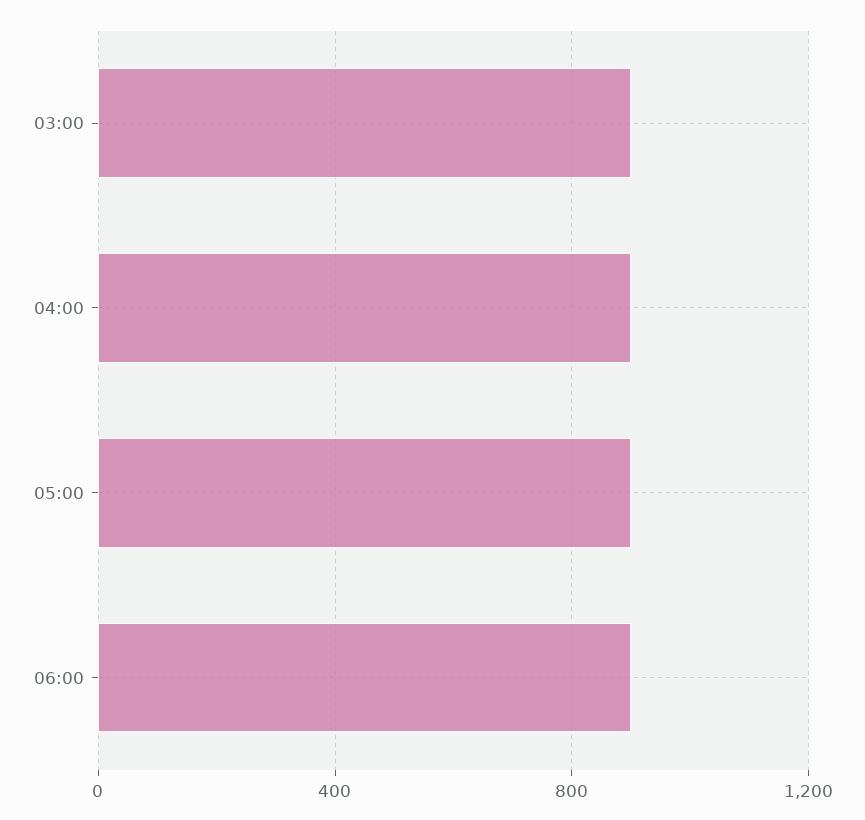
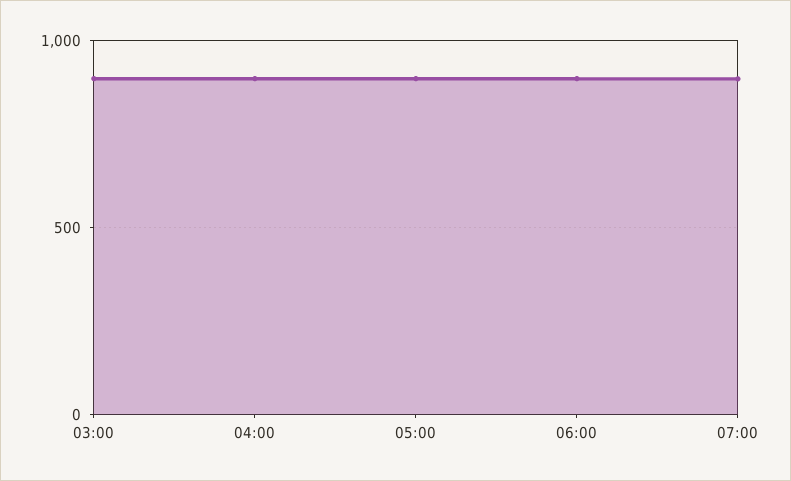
07:00: none -> 900

